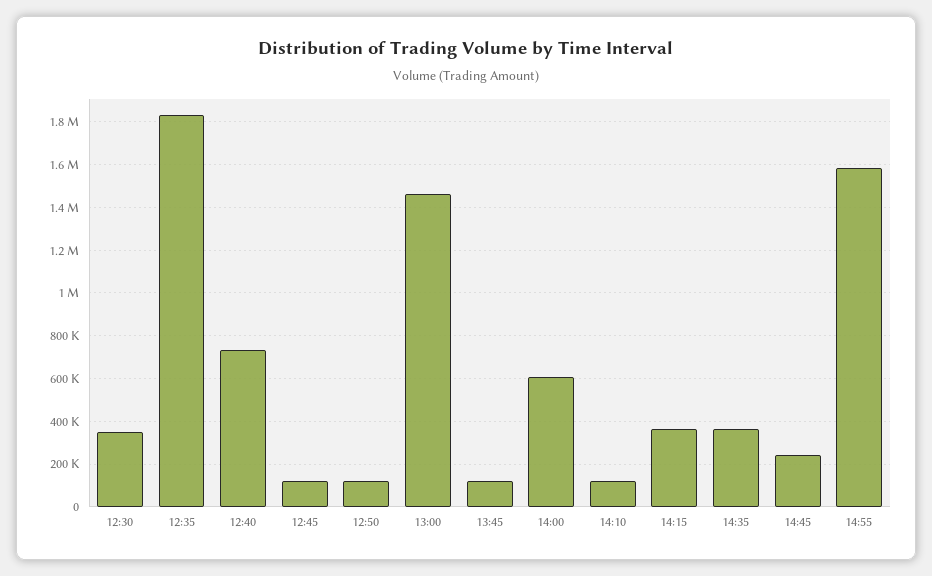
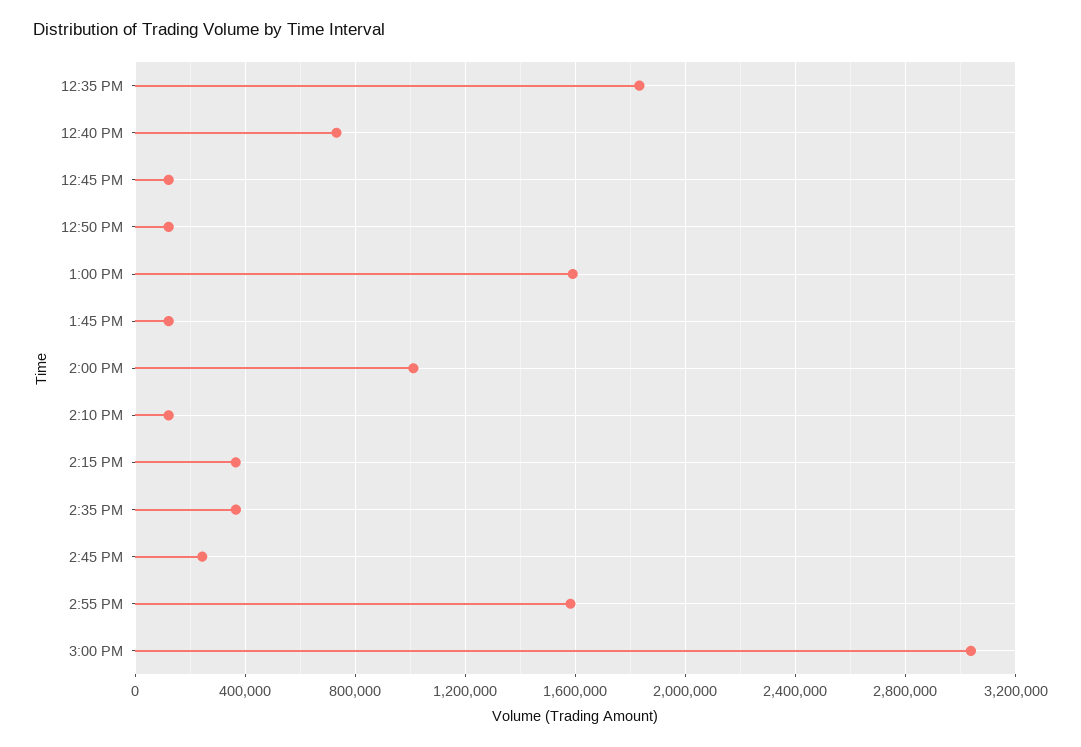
12:30: 350000 -> none
13:00: 1450000 -> 1600000
14:00: 600000 -> 1000000
3:00 PM: none -> 3050000

